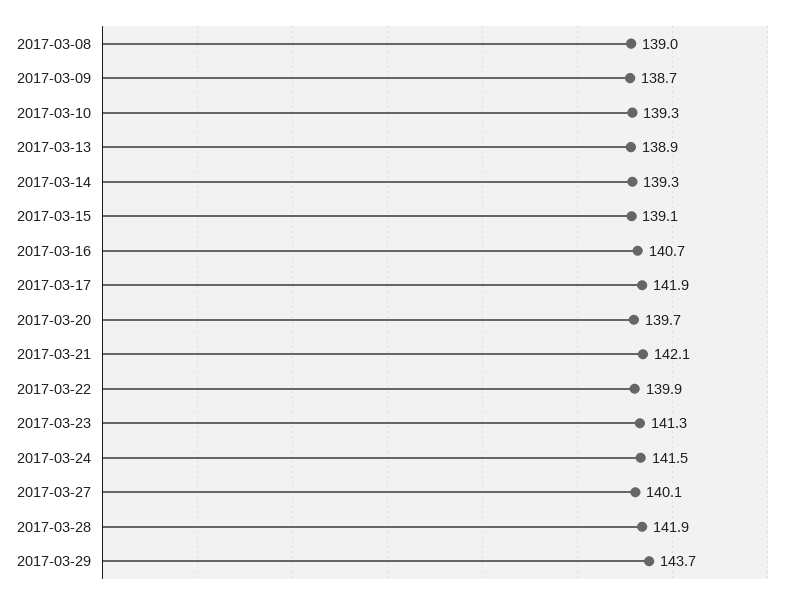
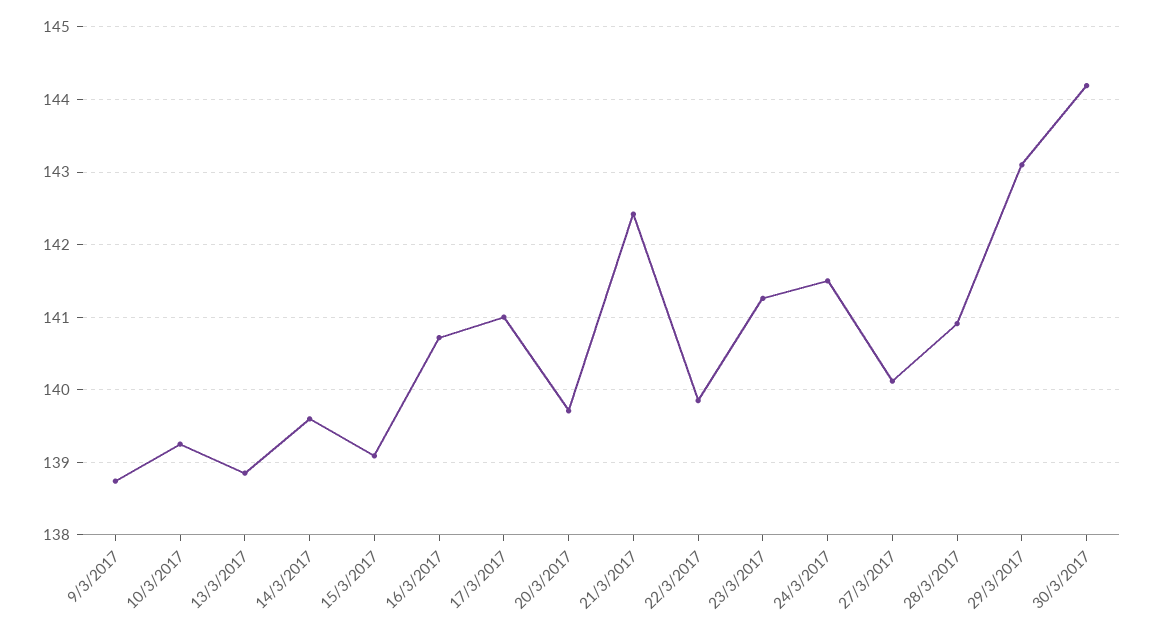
2017-03-08: 139 -> none
2017-03-14: 139.3 -> 139.6
2017-03-17: 141.9 -> 141
2017-03-21: 142.1 -> 142.4
2017-03-28: 141.9 -> 140.9
2017-03-29: 143.7 -> 143.1
30/3/2017: none -> 144.2

